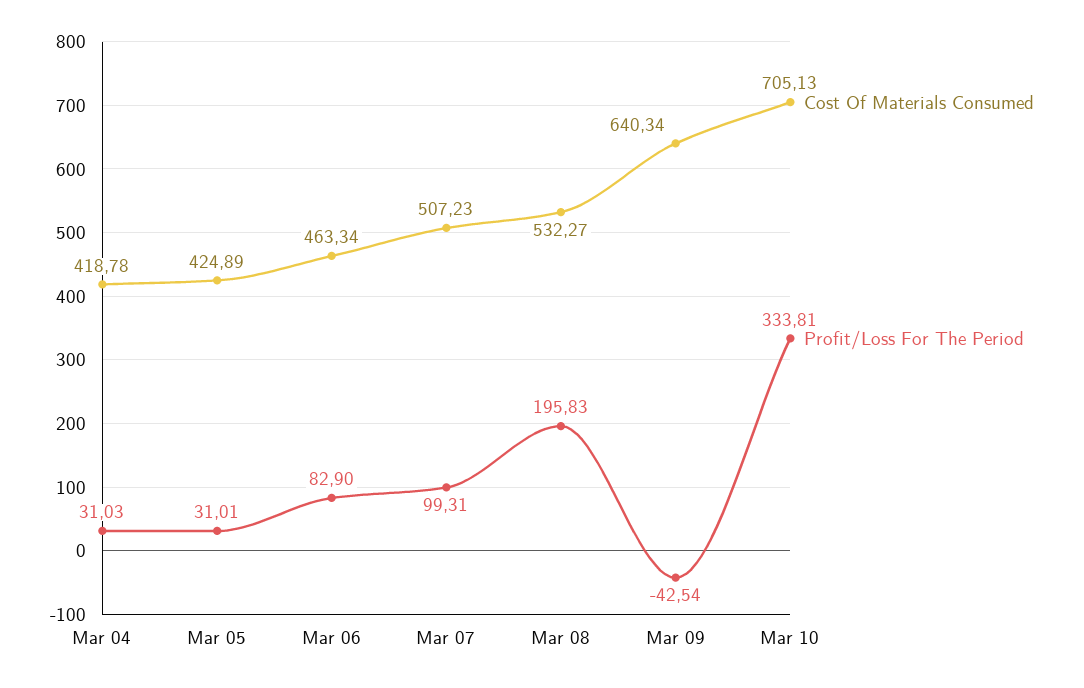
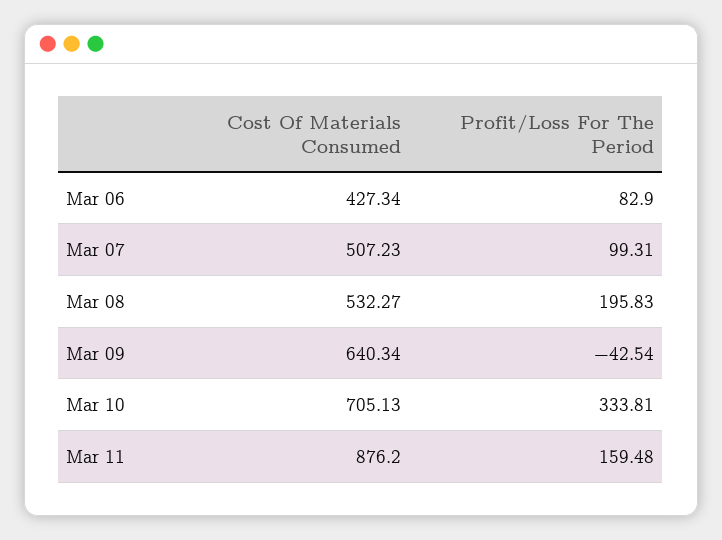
Cost Of Materials Consumed, Mar 04: 418.78 -> none
Profit/Loss For The Period, Mar 04: 31.03 -> none
Cost Of Materials Consumed, Mar 05: 424.89 -> none
Profit/Loss For The Period, Mar 05: 31.01 -> none
Cost Of Materials Consumed, Mar 06: 463.34 -> 427.34
Cost Of Materials Consumed, Mar 11: none -> 876.2
Profit/Loss For The Period, Mar 11: none -> 159.48

